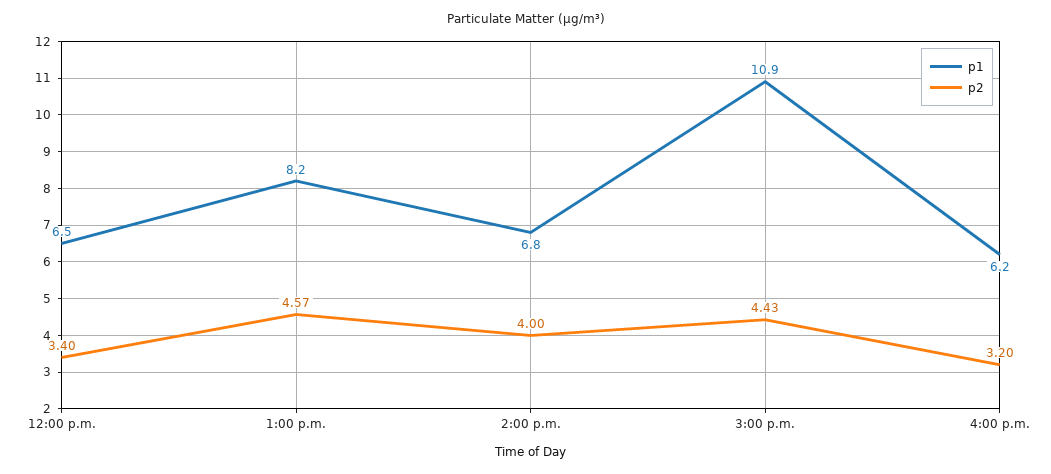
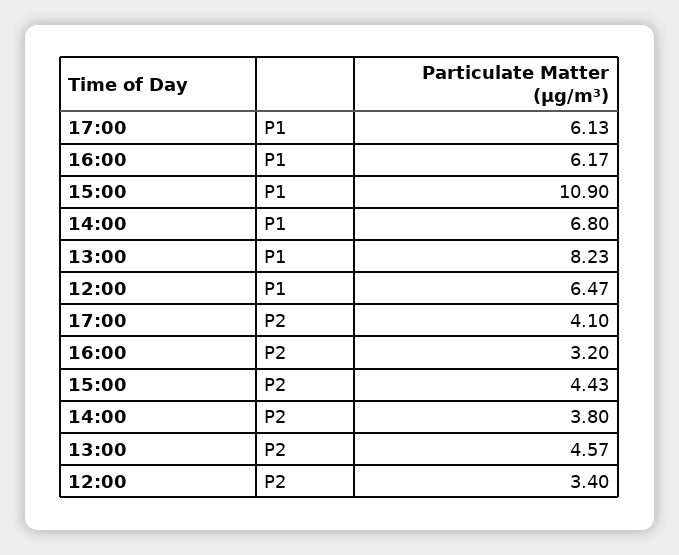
p2, 2:00 p.m.: 4 -> 3.8
p1, 17:00: none -> 6.13
p2, 17:00: none -> 4.1

